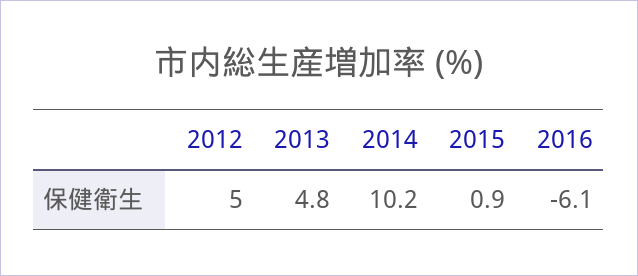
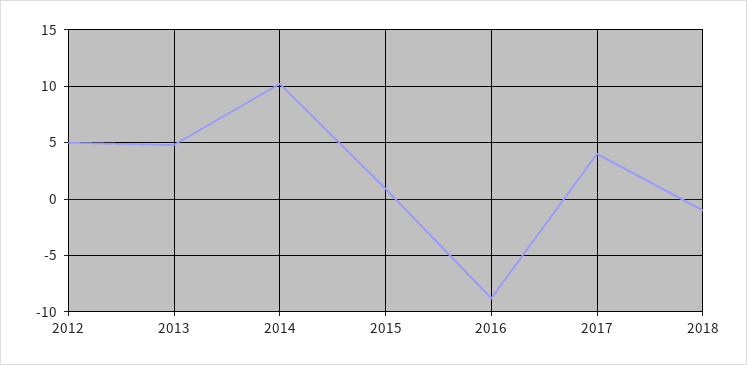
2016: -6.1 -> -9
2017: none -> 4
2018: none -> -1

